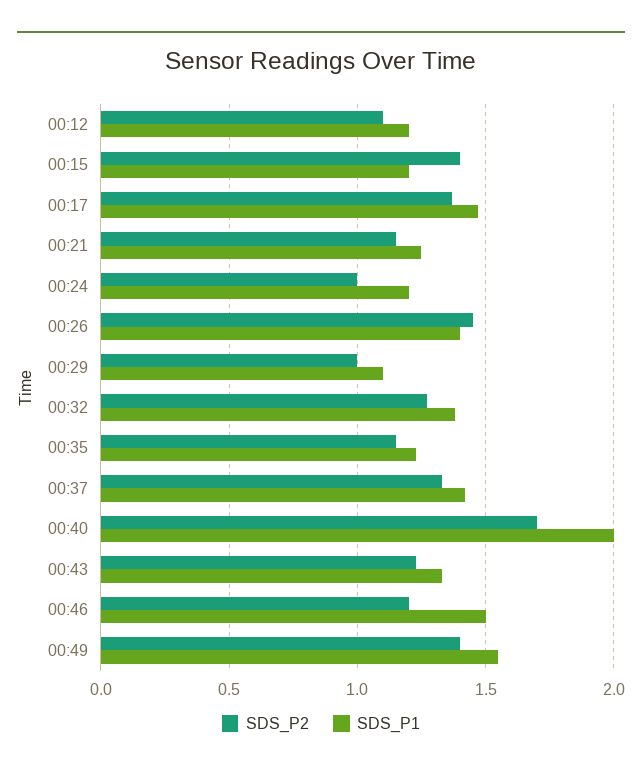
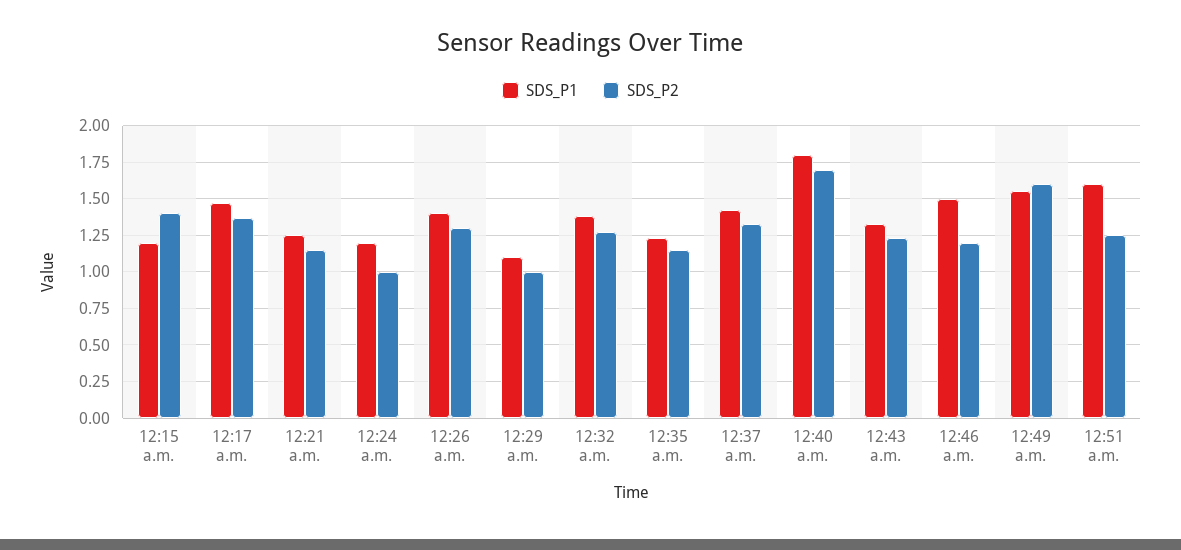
SDS_P2, 00:12: 1.1 -> none
SDS_P1, 00:12: 1.2 -> none
SDS_P2, 00:26: 1.45 -> 1.3
SDS_P1, 00:40: 2 -> 1.8
SDS_P2, 00:49: 1.4 -> 1.6
SDS_P1, 12:51 a.m.: none -> 1.6
SDS_P2, 12:51 a.m.: none -> 1.25

